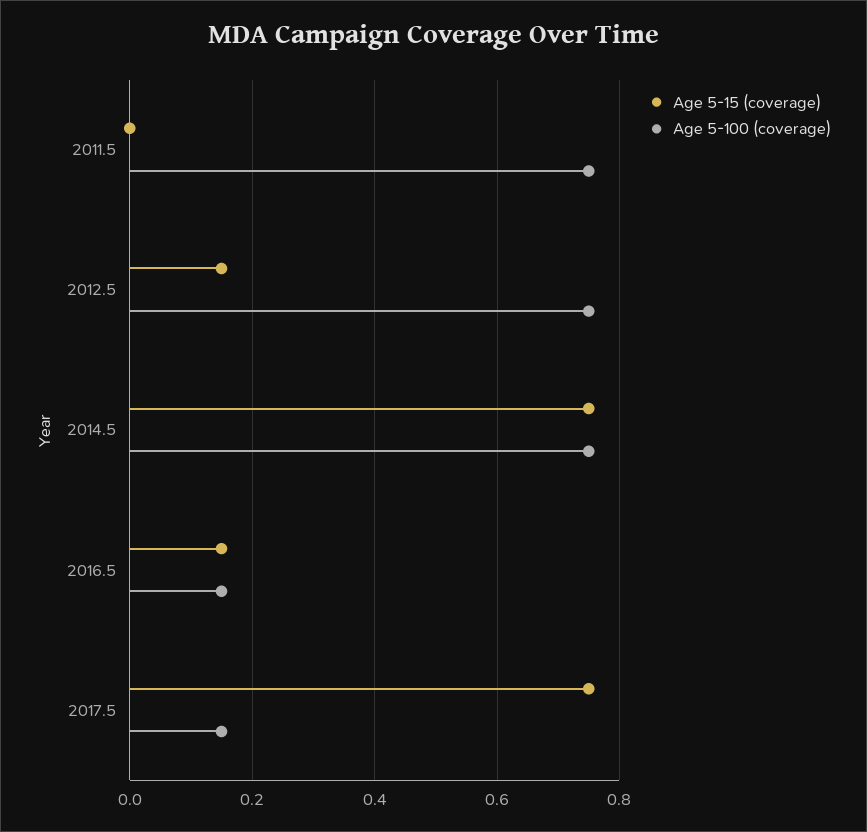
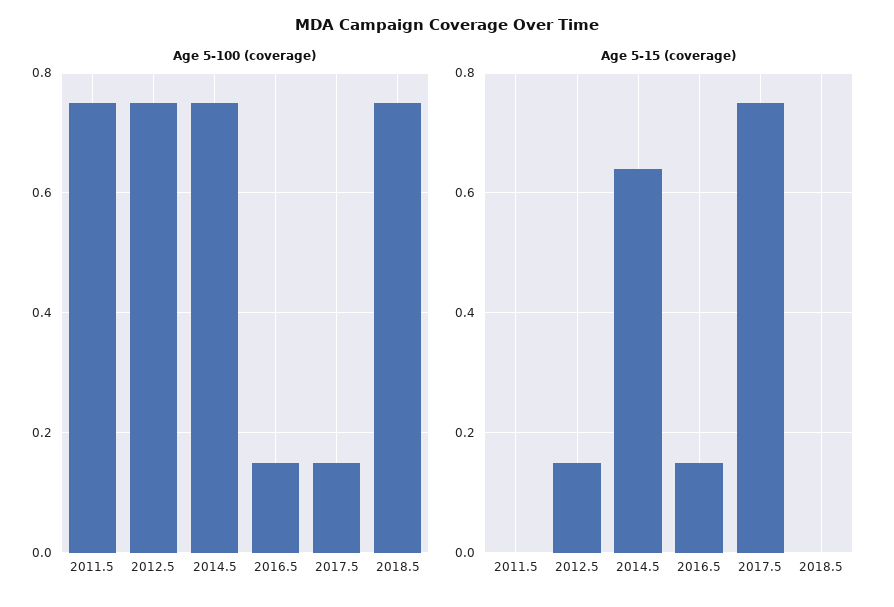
Age 5-15 (coverage), 2014.5: 0.75 -> 0.65
Age 5-100 (coverage), 2018.5: none -> 0.75
Age 5-15 (coverage), 2018.5: none -> 0

